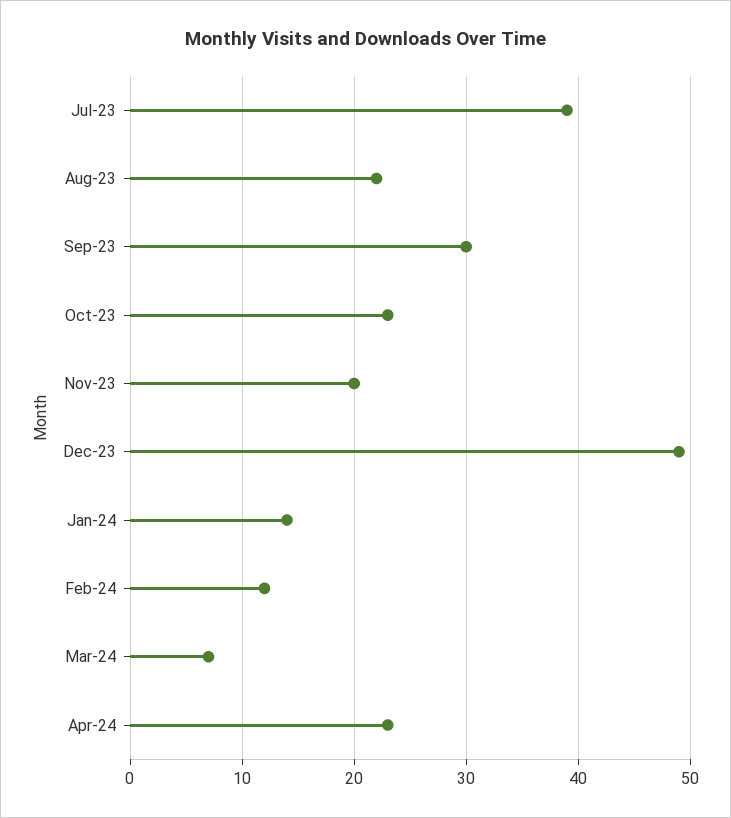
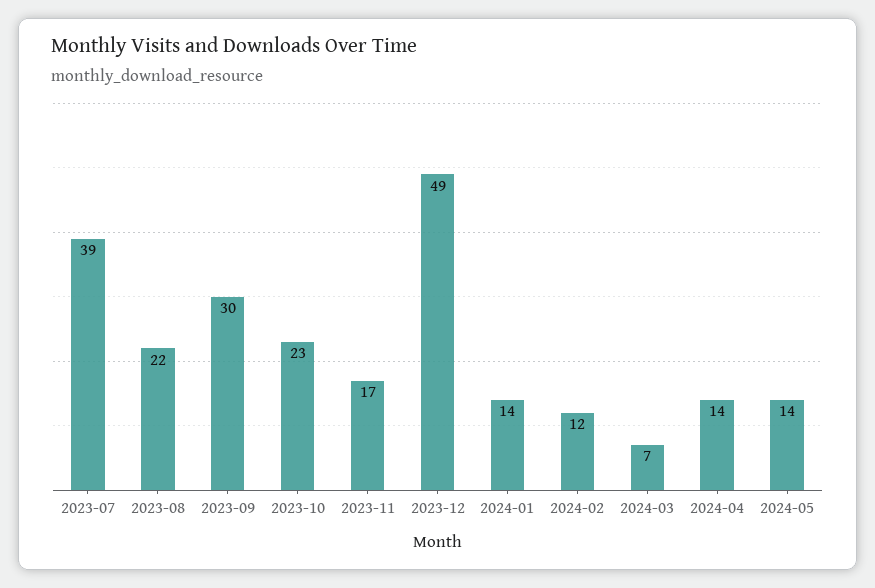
Nov-23: 20 -> 17
Apr-24: 23 -> 14
2024-05: none -> 14

